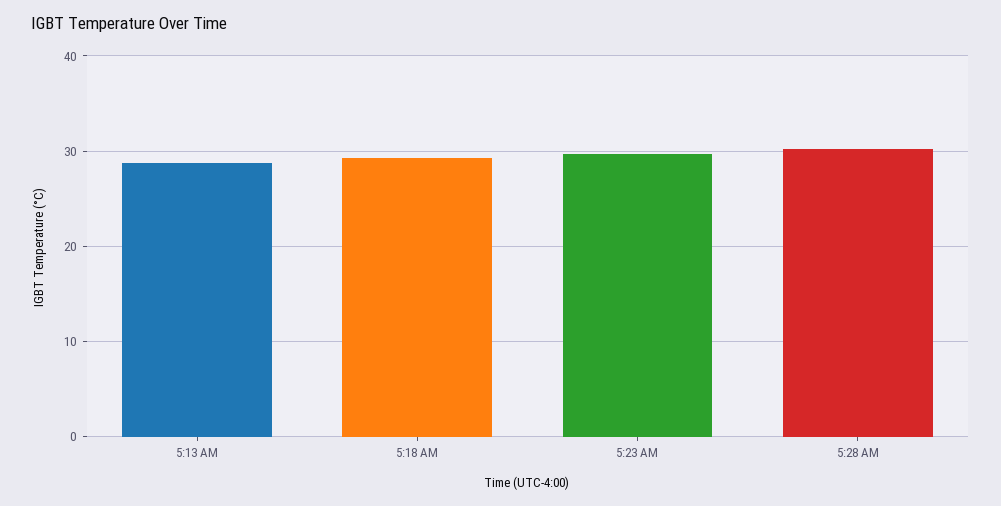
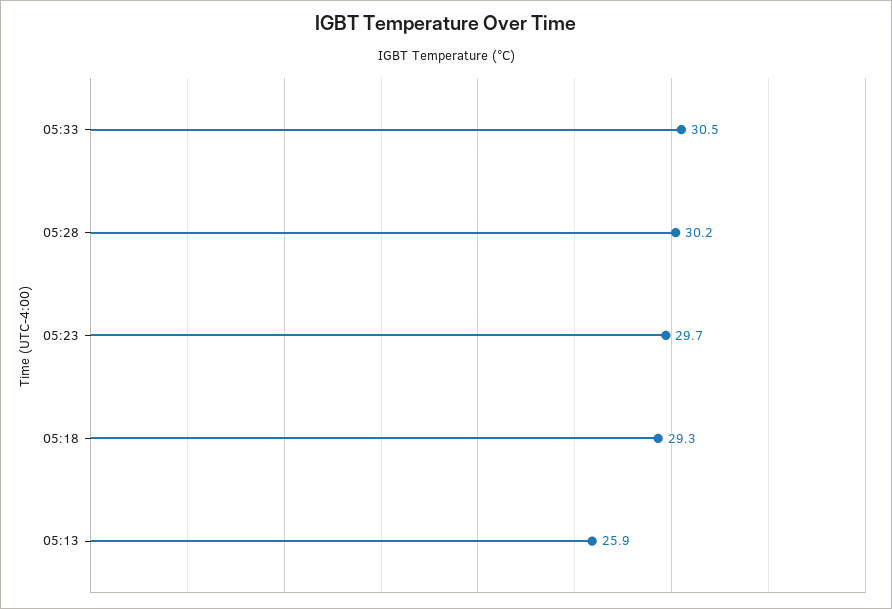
5:13 AM: 29 -> 25.9
05:33: none -> 30.5

